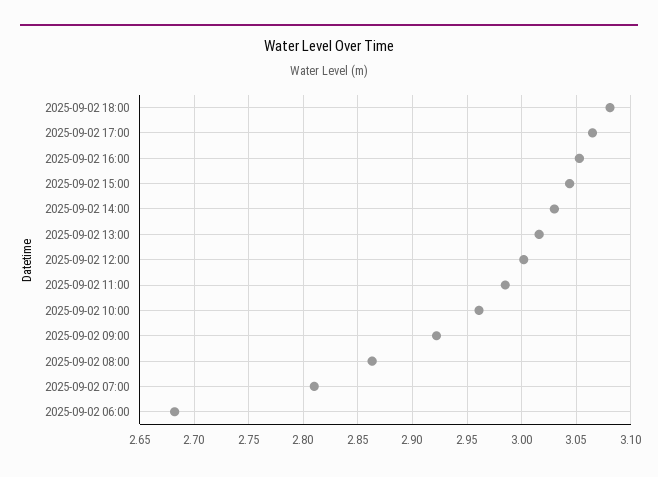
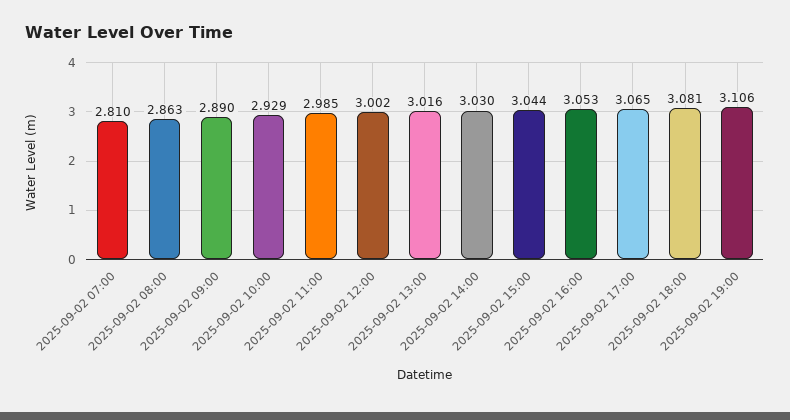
2025-09-02 10:00: 2.96 -> 2.929
2025-09-02 09:00: 2.92 -> 2.89
2025-09-02 06:00: 2.68 -> none
2025-09-02 19:00: none -> 3.106

